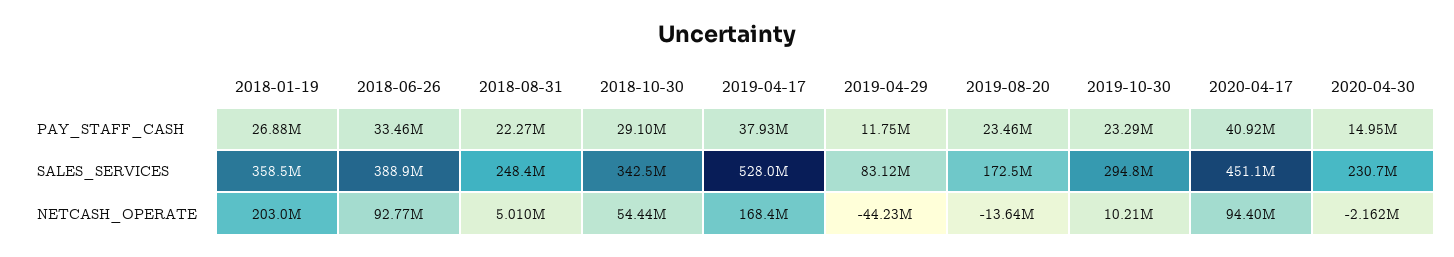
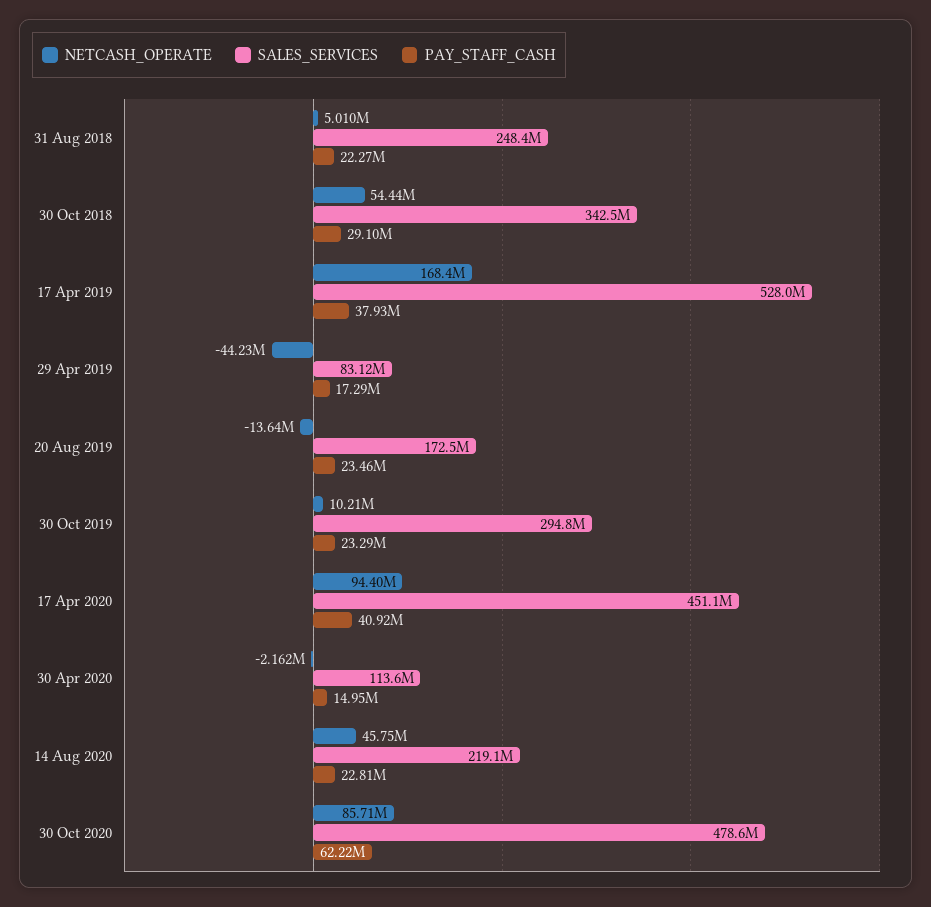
PAY_STAFF_CASH, 2018-01-19: 26880000 -> none
PAY_STAFF_CASH, 2018-06-26: 33460000 -> none
PAY_STAFF_CASH, 2019-04-29: 11750000 -> 17290000
SALES_SERVICES, 2018-01-19: 358500000 -> none
SALES_SERVICES, 2018-06-26: 388900000 -> none
SALES_SERVICES, 2020-04-30: 230700000 -> 113600000
NETCASH_OPERATE, 2018-01-19: 203000000 -> none
NETCASH_OPERATE, 2018-06-26: 92770000 -> none
NETCASH_OPERATE, 14 Aug 2020: none -> 45750000
SALES_SERVICES, 14 Aug 2020: none -> 219100000
PAY_STAFF_CASH, 14 Aug 2020: none -> 22810000
NETCASH_OPERATE, 30 Oct 2020: none -> 85710000
SALES_SERVICES, 30 Oct 2020: none -> 478600000
PAY_STAFF_CASH, 30 Oct 2020: none -> 62220000

